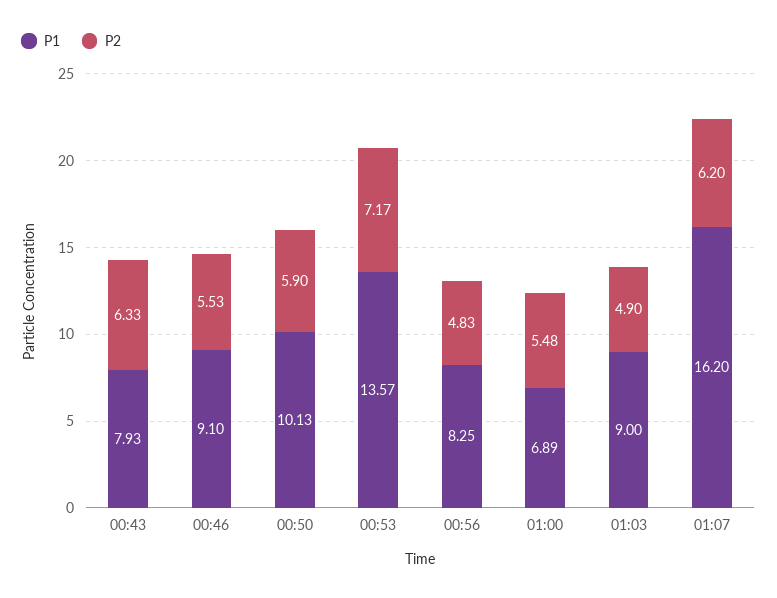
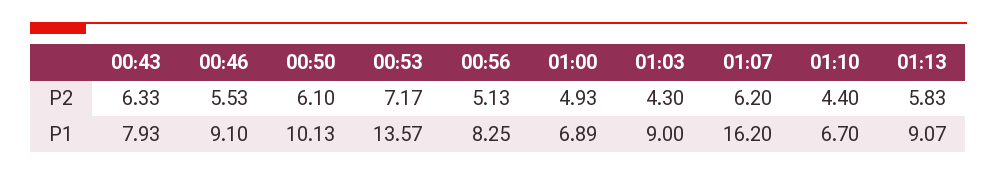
P2, 00:50: 5.9 -> 6.1
P2, 00:56: 4.83 -> 5.13
P2, 01:00: 5.48 -> 4.93
P2, 01:03: 4.9 -> 4.3
P2, 01:10: none -> 4.4
P2, 01:13: none -> 5.83
P1, 01:10: none -> 6.7
P1, 01:13: none -> 9.07

